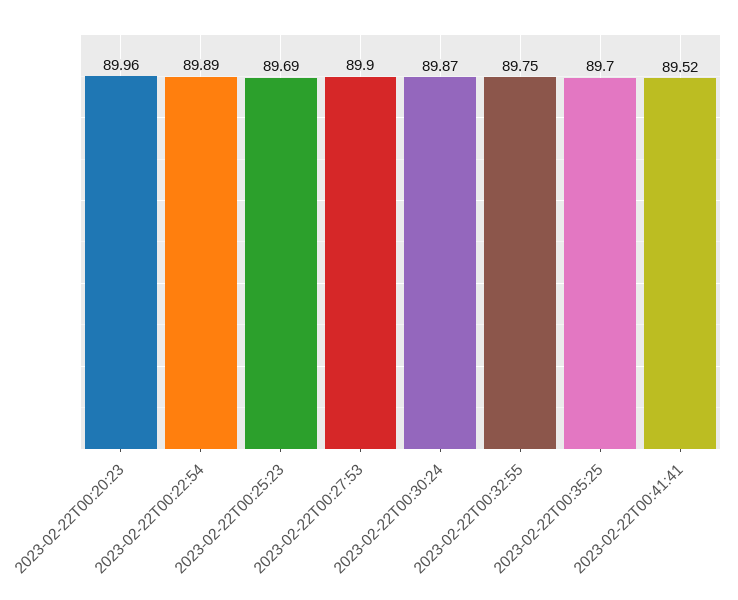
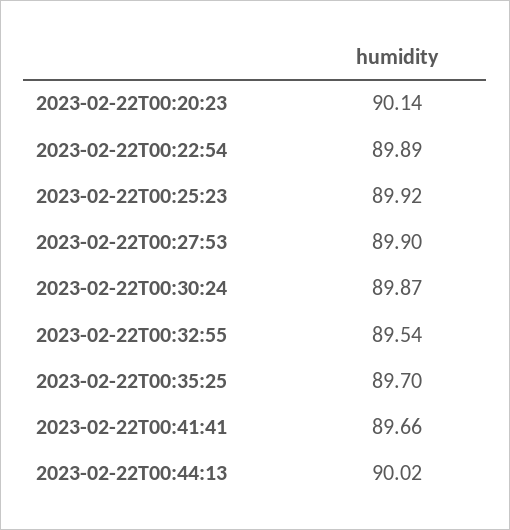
2023-02-22T00:20:23: 89.96 -> 90.14
2023-02-22T00:25:23: 89.69 -> 89.92
2023-02-22T00:32:55: 89.75 -> 89.54
2023-02-22T00:41:41: 89.52 -> 89.66
2023-02-22T00:44:13: none -> 90.02

